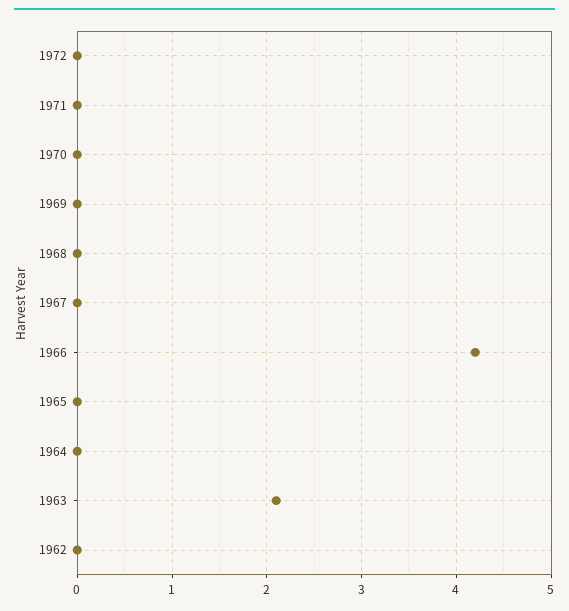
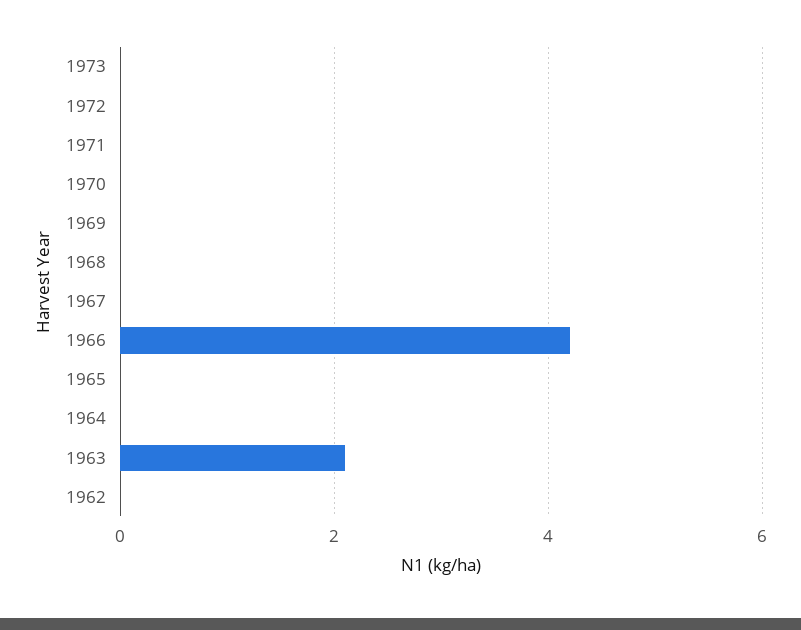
1973: none -> 0

